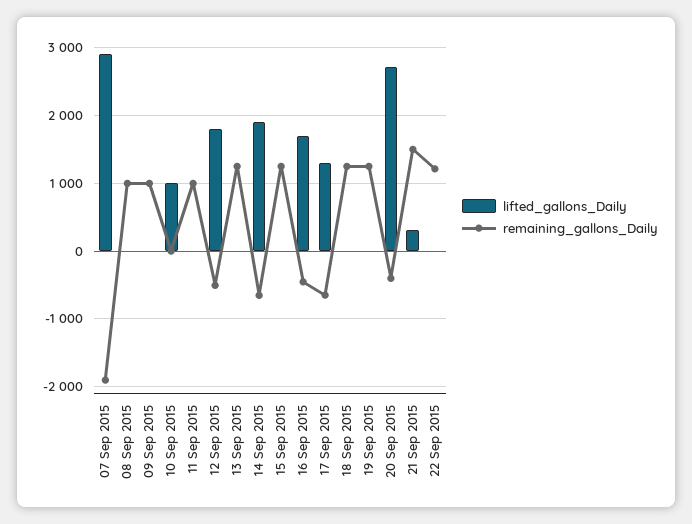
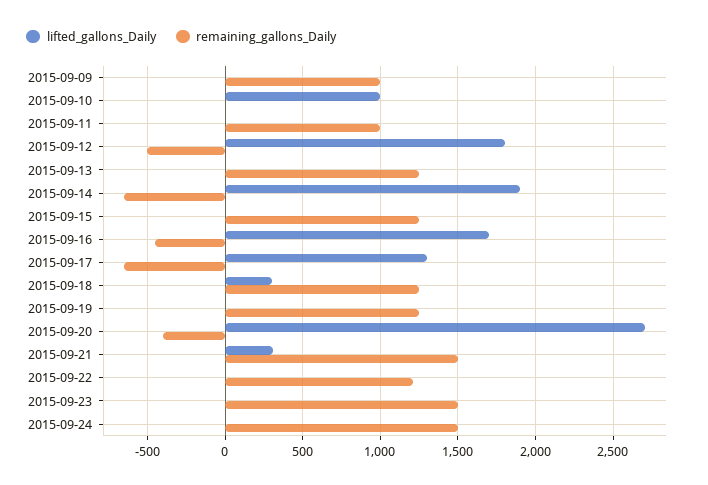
lifted_gallons_Daily, 07 Sep 2015: 2900 -> none
remaining_gallons_Daily, 07 Sep 2015: -1900 -> none
lifted_gallons_Daily, 08 Sep 2015: 0 -> none
remaining_gallons_Daily, 08 Sep 2015: 1000 -> none
lifted_gallons_Daily, 18 Sep 2015: 0 -> 300
lifted_gallons_Daily, 2015-09-23: none -> 0
remaining_gallons_Daily, 2015-09-23: none -> 1500
lifted_gallons_Daily, 2015-09-24: none -> 0
remaining_gallons_Daily, 2015-09-24: none -> 1500

